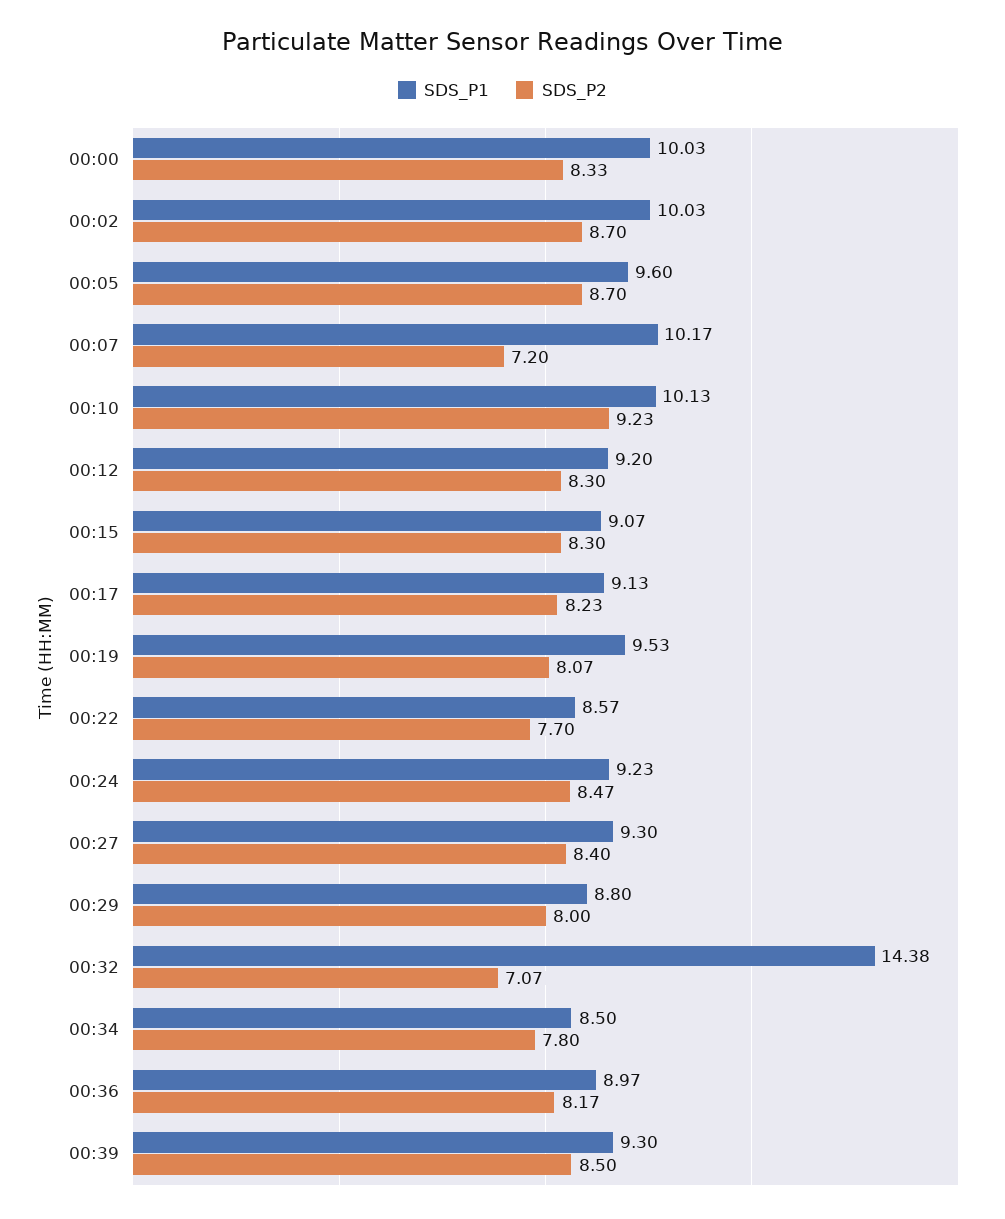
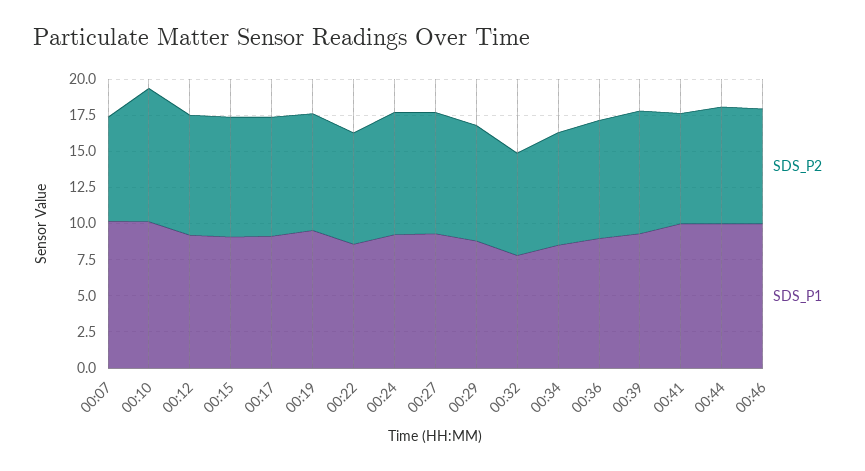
SDS_P1, 00:00: 10.03 -> none
SDS_P2, 00:00: 8.33 -> none
SDS_P1, 00:02: 10.03 -> none
SDS_P2, 00:02: 8.7 -> none
SDS_P1, 00:05: 9.6 -> none
SDS_P2, 00:05: 8.7 -> none
SDS_P1, 00:32: 14.38 -> 7.5
SDS_P2, 00:41: none -> 7.5
SDS_P1, 00:41: none -> 10
SDS_P2, 00:44: none -> 7.5
SDS_P1, 00:44: none -> 10
SDS_P2, 00:46: none -> 7.5
SDS_P1, 00:46: none -> 10

